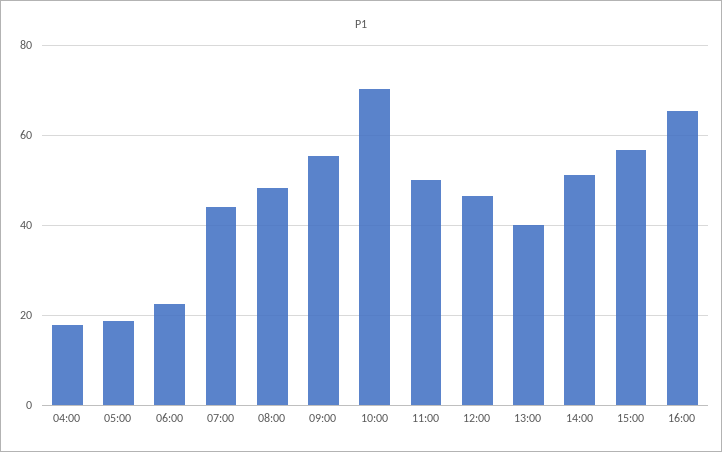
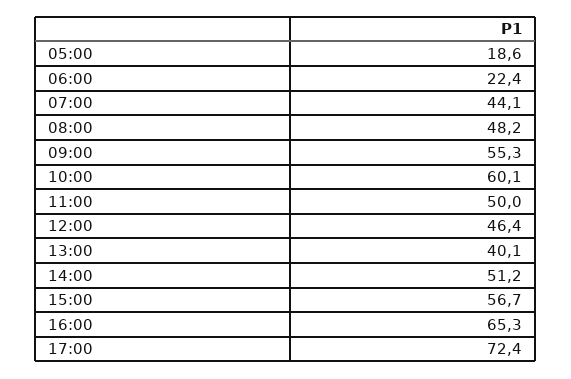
04:00: 18 -> none
10:00: 70 -> 60.1
17:00: none -> 72.4

